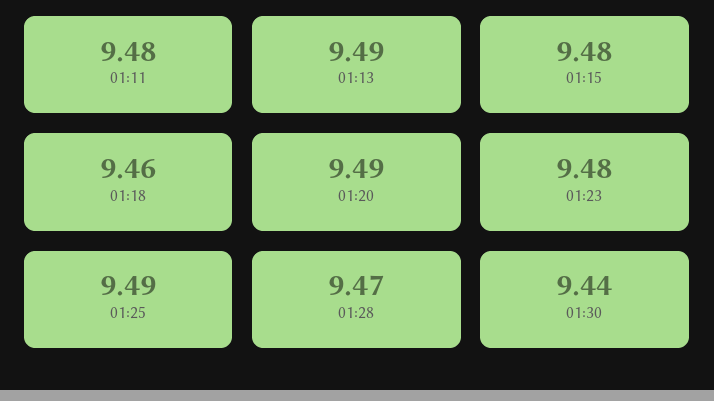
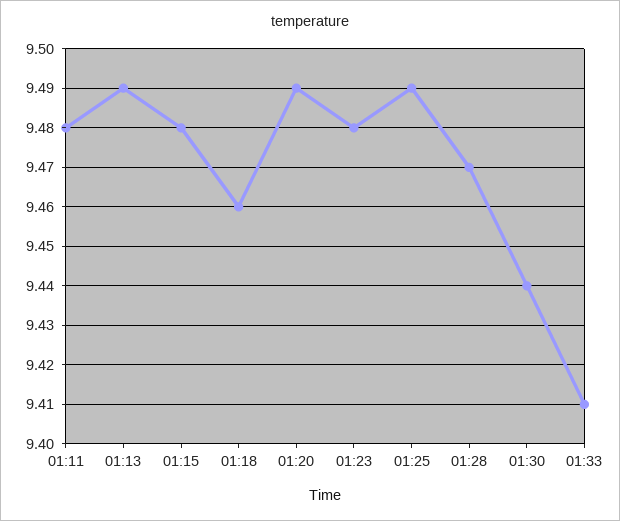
01:33: none -> 9.41

